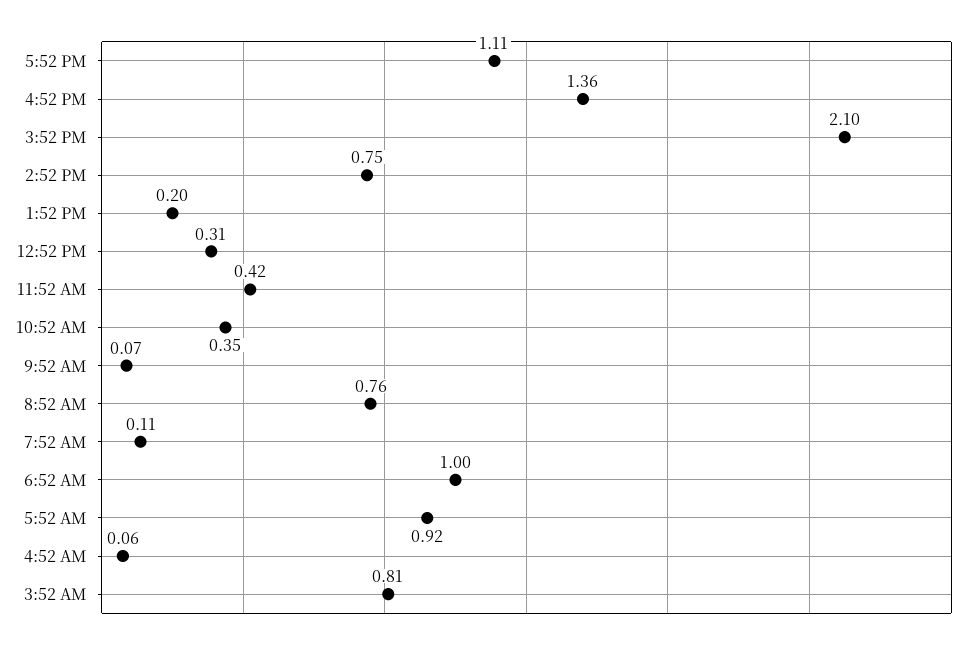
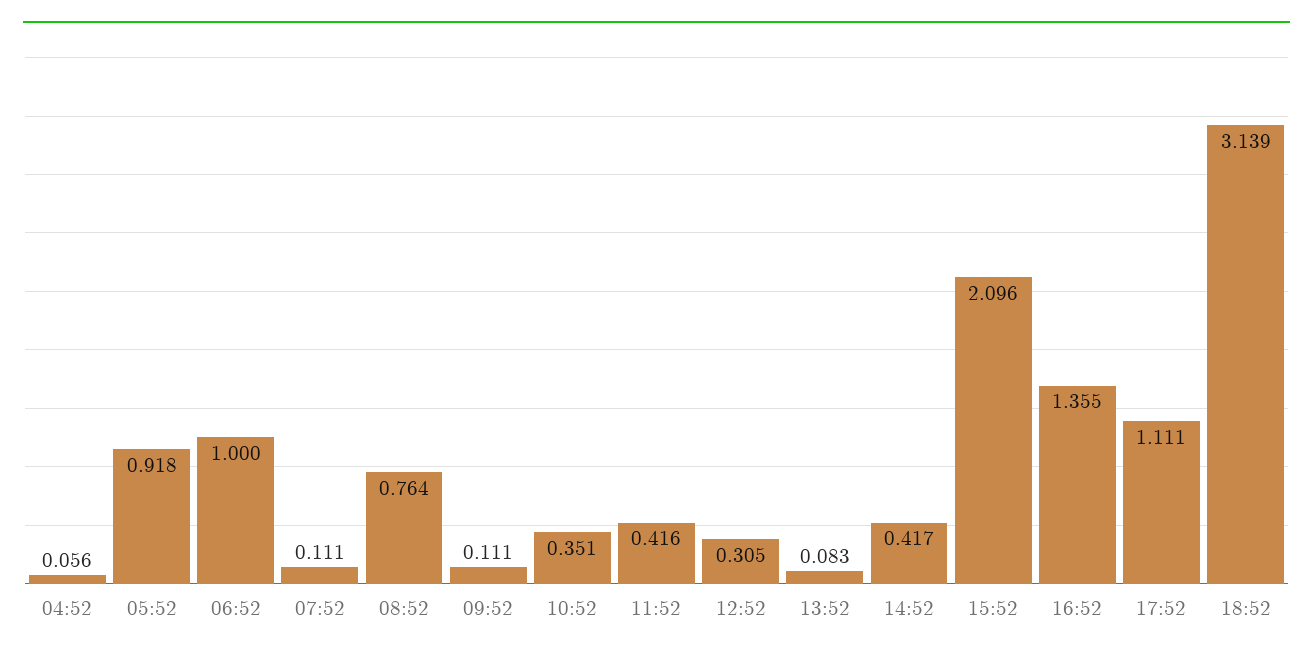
2:52 PM: 0.75 -> 0.417
1:52 PM: 0.2 -> 0.083
9:52 AM: 0.07 -> 0.111
3:52 AM: 0.81 -> none
18:52: none -> 3.139

